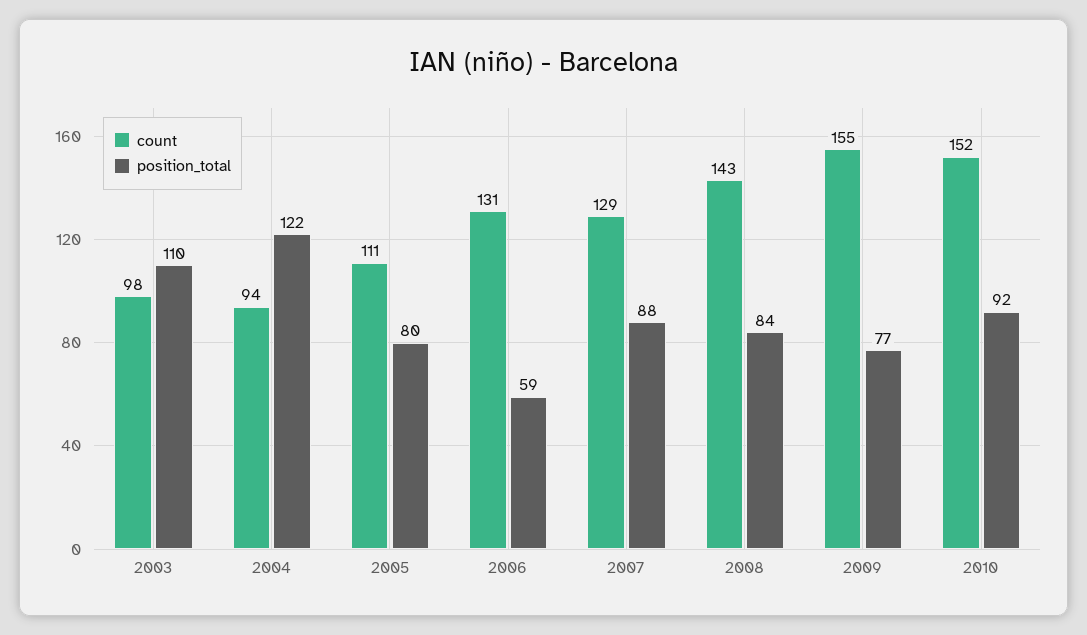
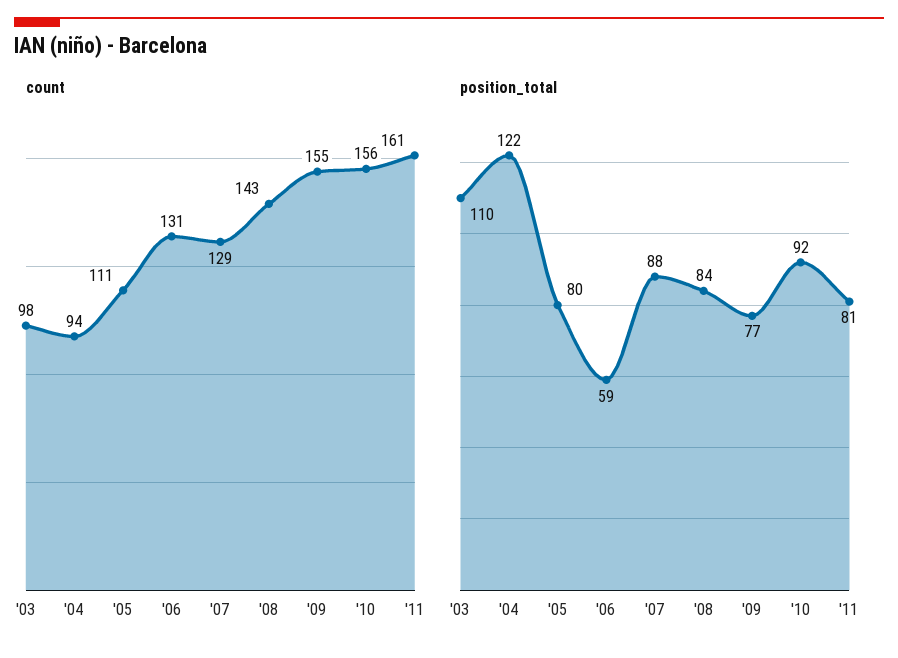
count, 2010: 152 -> 156
count, '11: none -> 161
position_total, '11: none -> 81

